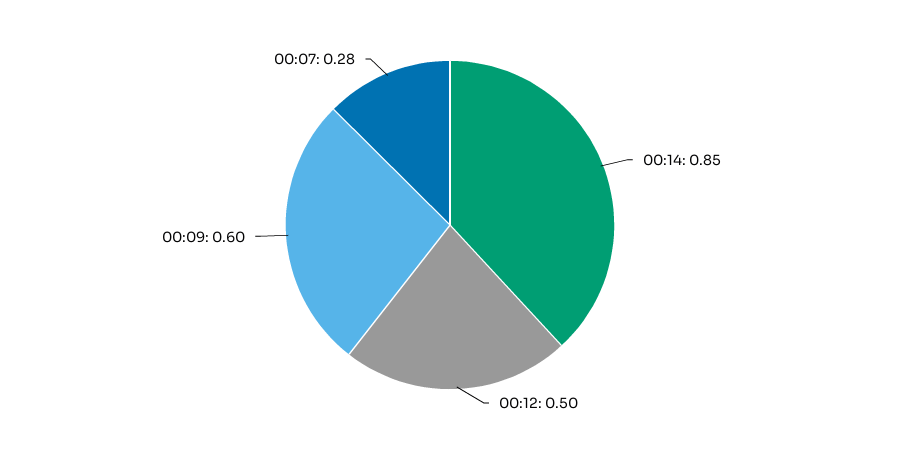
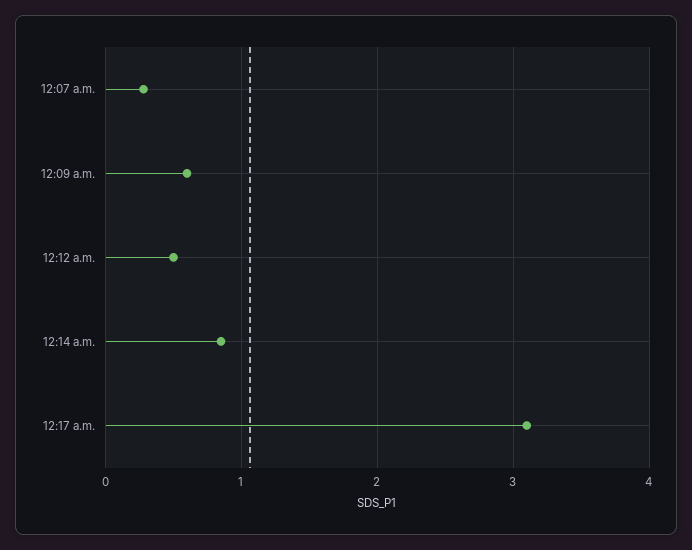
12:17 a.m.: none -> 3.1

